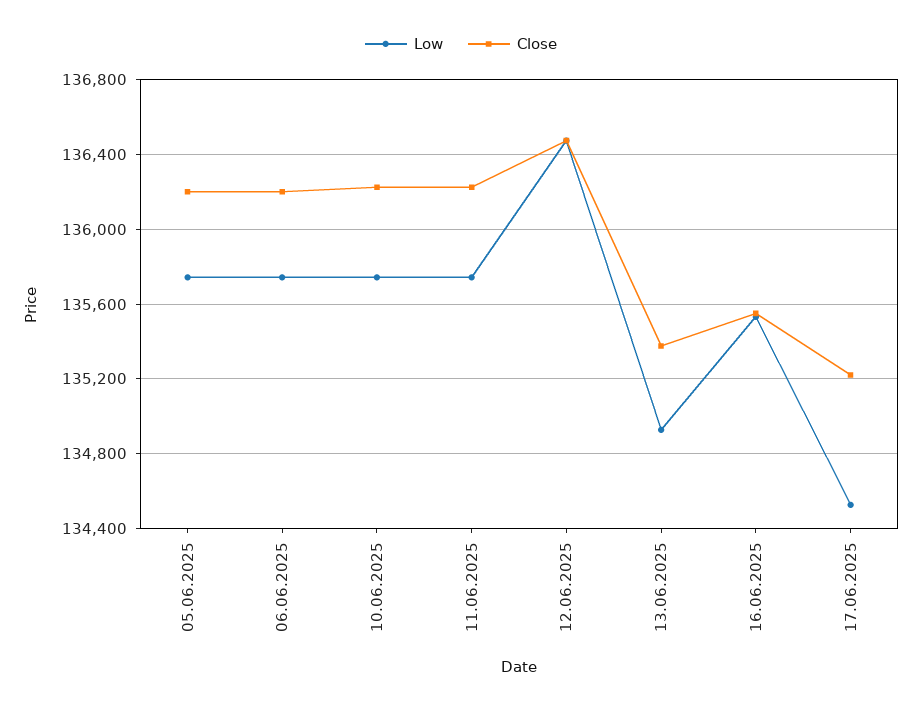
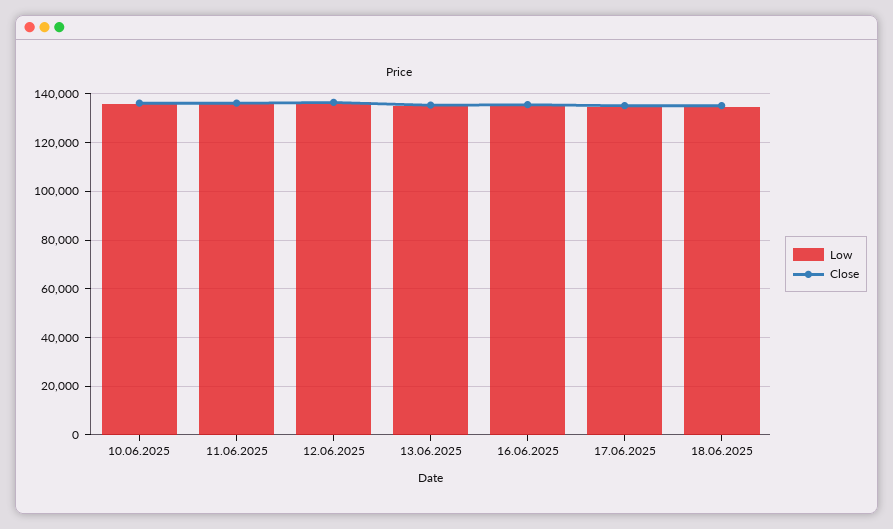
Low, 05.06.2025: 135750 -> none
Close, 05.06.2025: 136200 -> none
Low, 06.06.2025: 135750 -> none
Close, 06.06.2025: 136200 -> none
Low, 18.06.2025: none -> 135000
Close, 18.06.2025: none -> 135000

